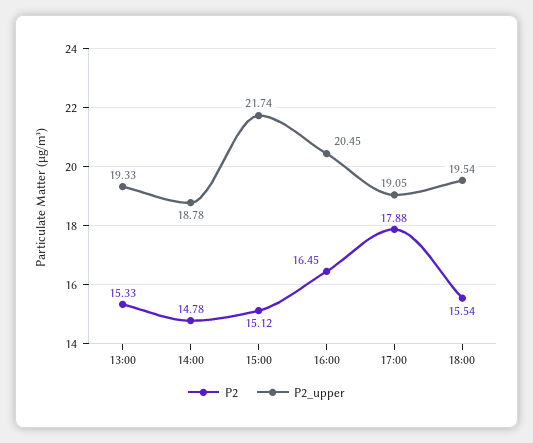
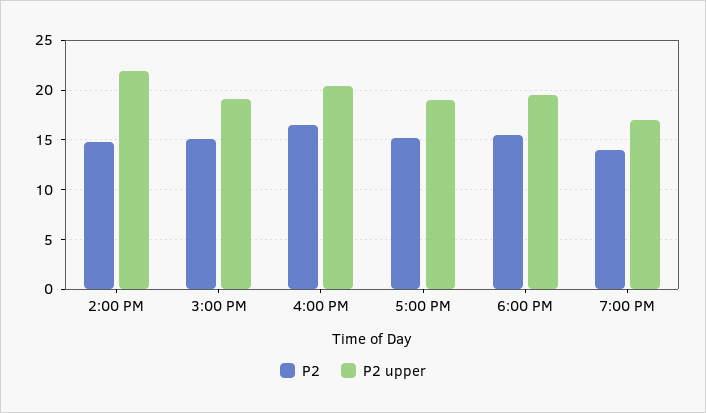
P2, 13:00: 15.33 -> none
P2_upper, 13:00: 19.33 -> none
P2_upper, 14:00: 18.78 -> 22
P2_upper, 15:00: 21.74 -> 19
P2, 17:00: 17.88 -> 15
P2, 7:00 PM: none -> 14
P2_upper, 7:00 PM: none -> 17

